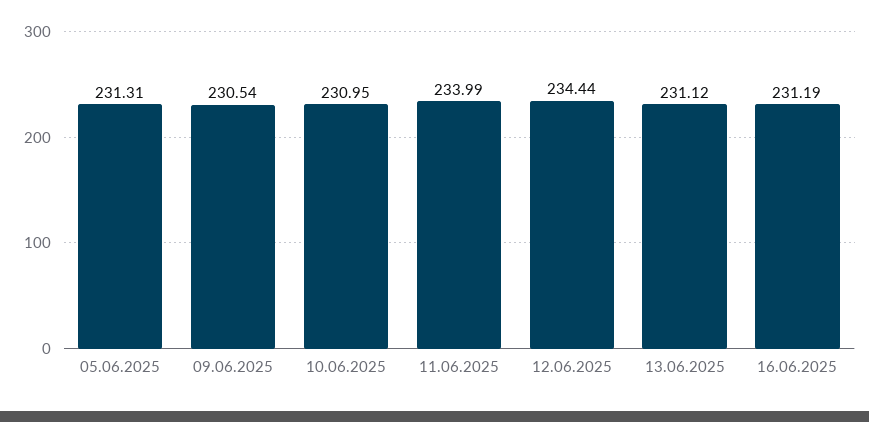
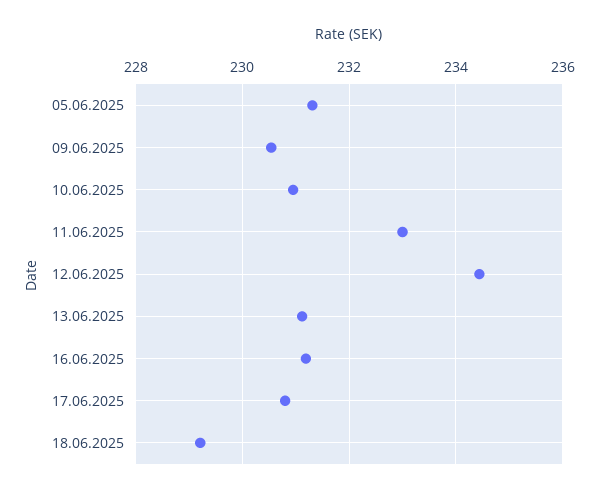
11.06.2025: 233.99 -> 233
17.06.2025: none -> 230.8
18.06.2025: none -> 229.2

